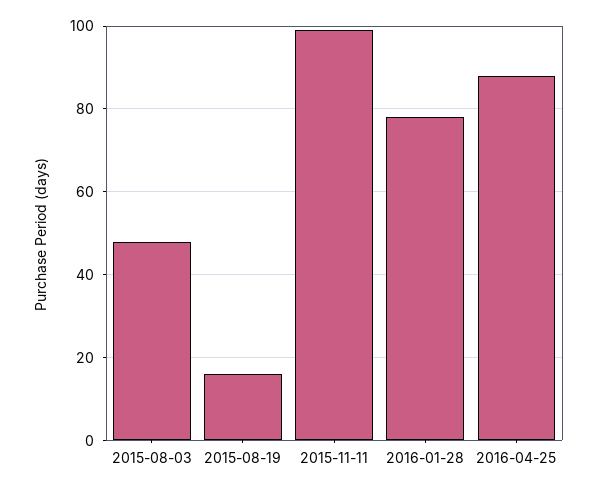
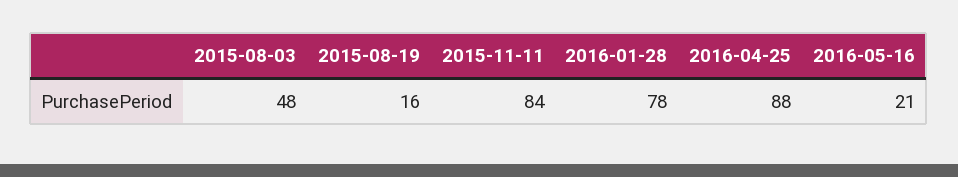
2015-11-11: 100 -> 84
2016-05-16: none -> 21

